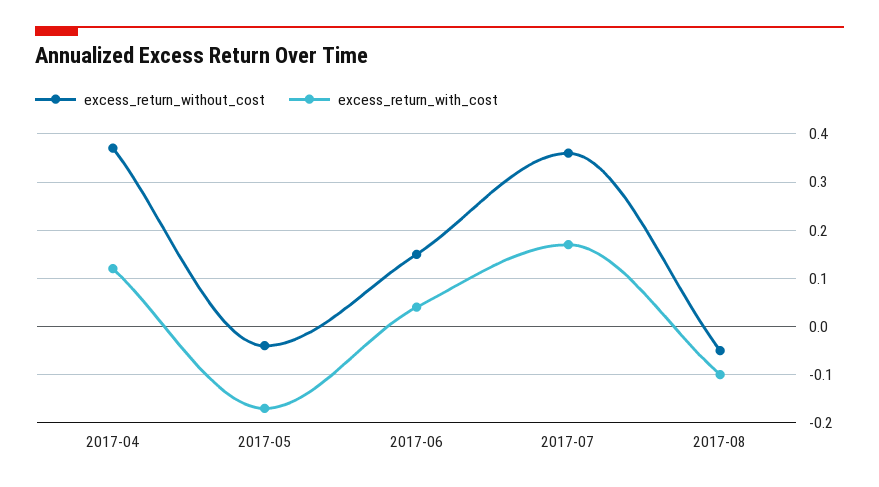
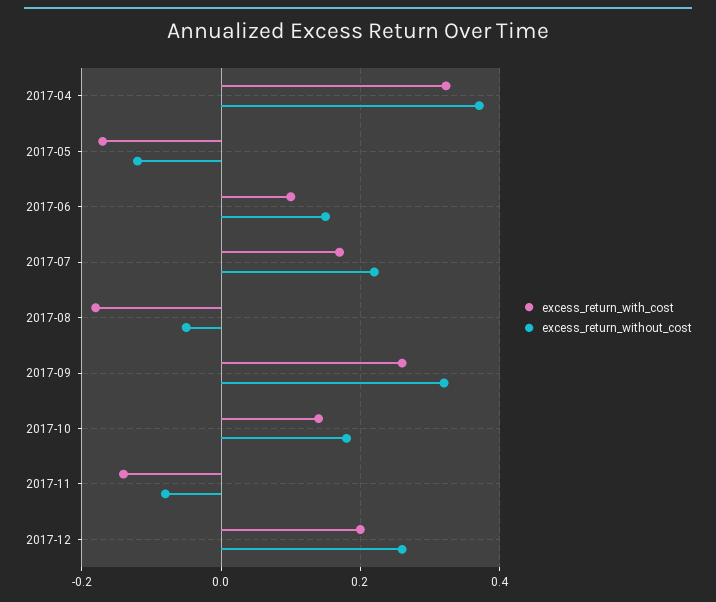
excess_return_with_cost, 2017-04: 0.12 -> 0.32
excess_return_without_cost, 2017-05: -0.04 -> -0.12
excess_return_with_cost, 2017-06: 0.04 -> 0.1
excess_return_without_cost, 2017-07: 0.36 -> 0.22
excess_return_with_cost, 2017-08: -0.1 -> -0.18
excess_return_with_cost, 2017-09: none -> 0.26
excess_return_without_cost, 2017-09: none -> 0.32
excess_return_with_cost, 2017-10: none -> 0.14
excess_return_without_cost, 2017-10: none -> 0.18
excess_return_with_cost, 2017-11: none -> -0.14
excess_return_without_cost, 2017-11: none -> -0.08
excess_return_with_cost, 2017-12: none -> 0.2
excess_return_without_cost, 2017-12: none -> 0.26

